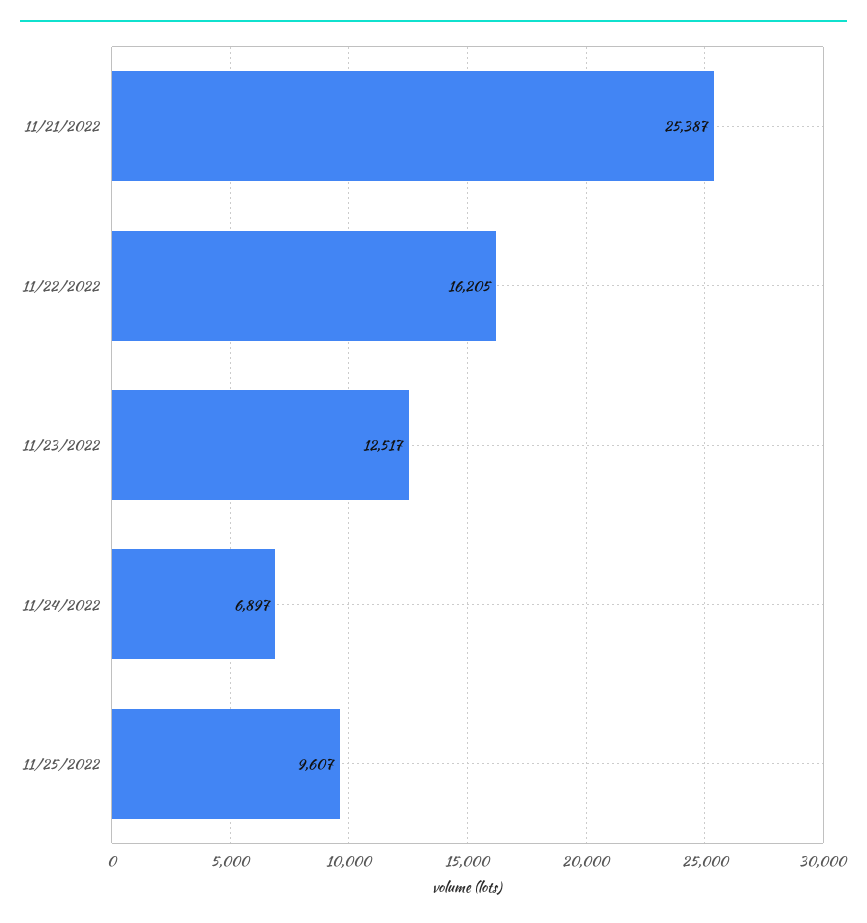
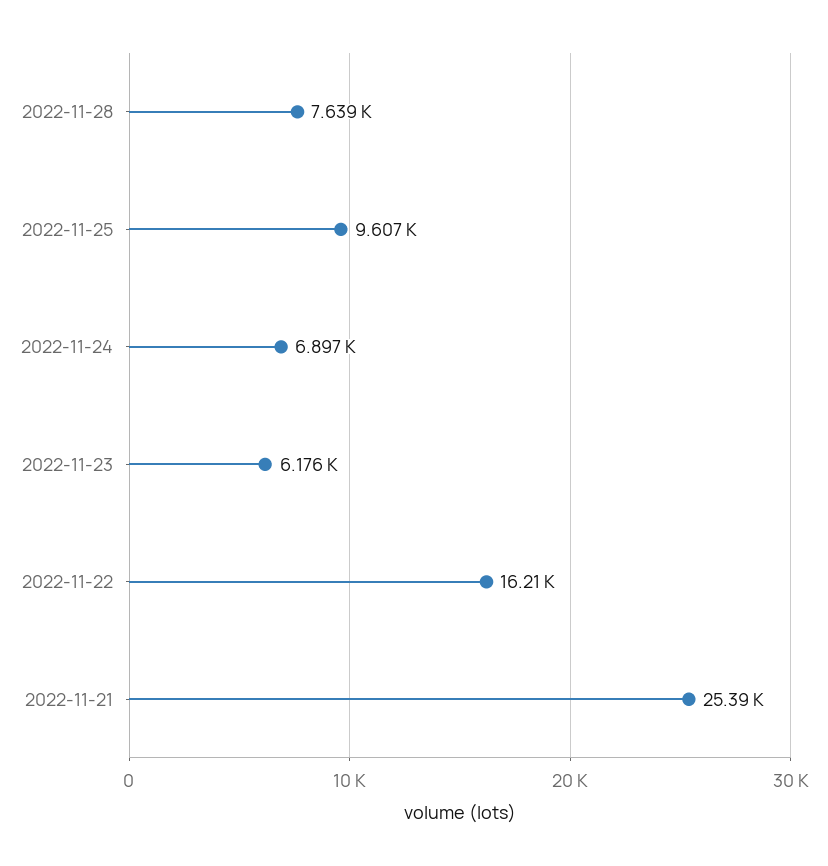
11/23/2022: 12517 -> 6176
2022-11-28: none -> 7639

